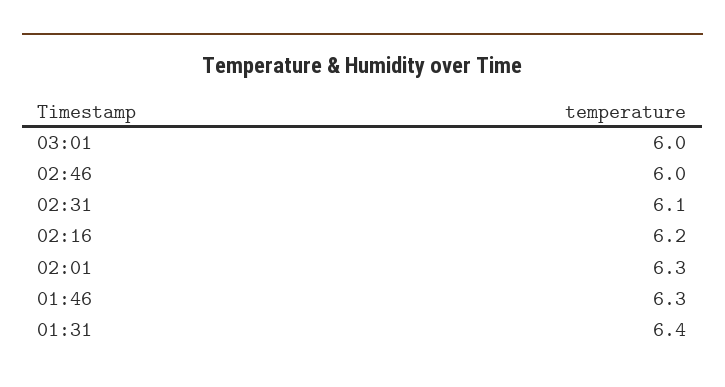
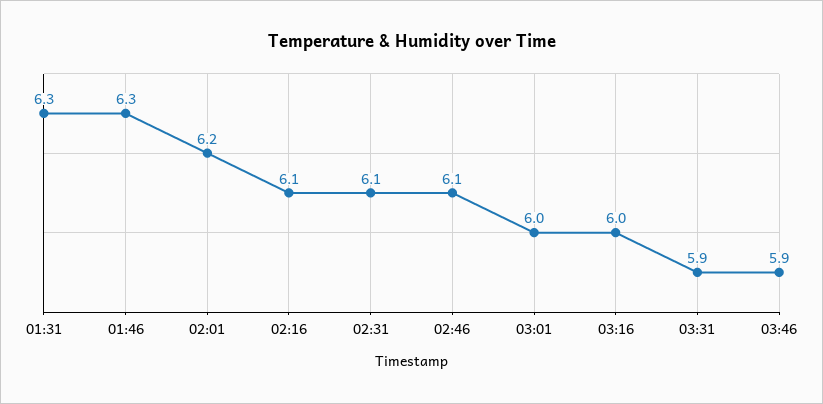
02:46: 6 -> 6.1
02:16: 6.2 -> 6.1
02:01: 6.3 -> 6.2
01:31: 6.4 -> 6.3
03:16: none -> 6
03:31: none -> 5.9
03:46: none -> 5.9

